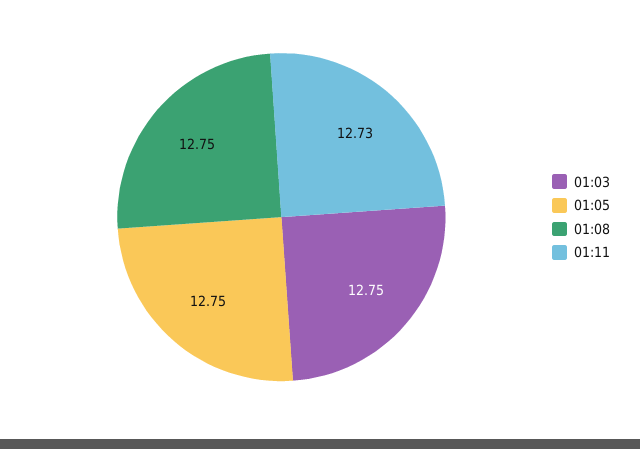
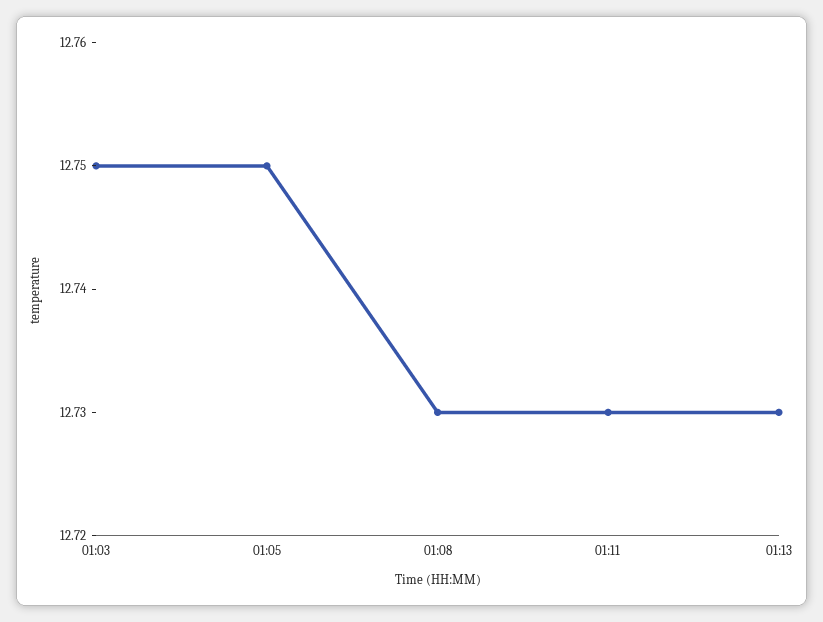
01:08: 12.75 -> 12.73
01:13: none -> 12.73

